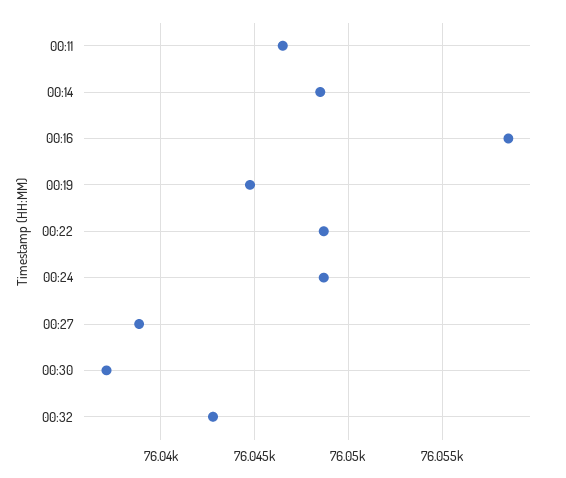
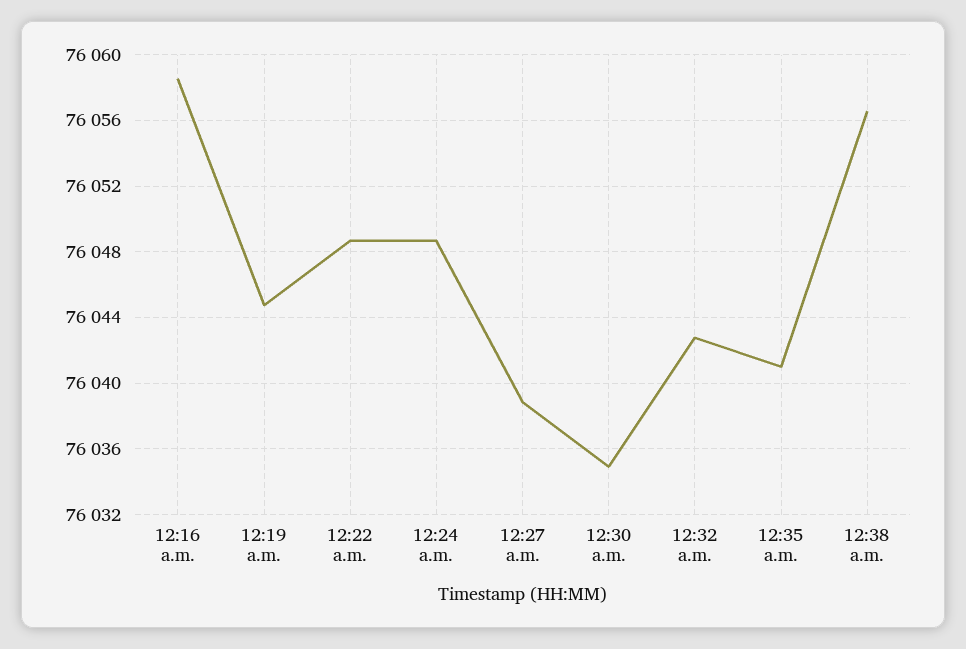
00:11: 76046.5 -> none
00:14: 76048.5 -> none
00:30: 76037 -> 76035
12:35 a.m.: none -> 76041
12:38 a.m.: none -> 76056.5

